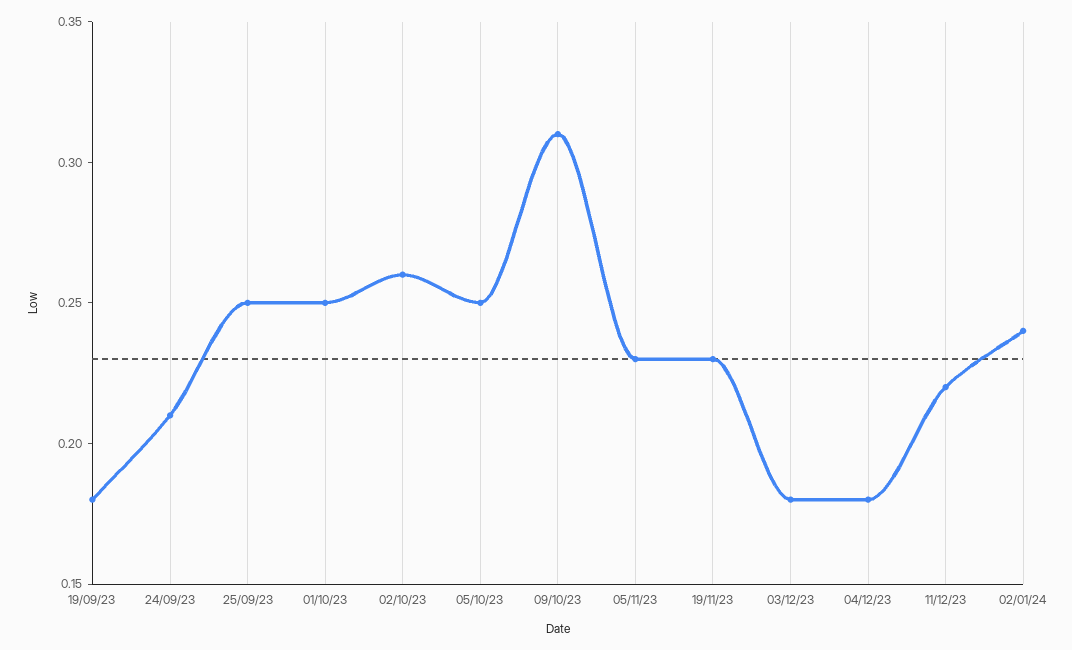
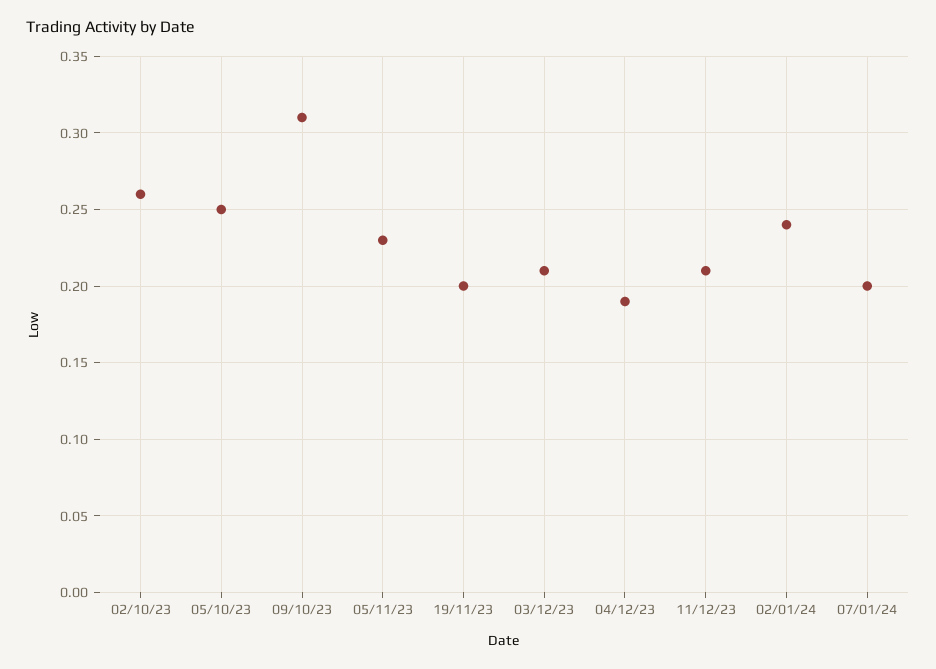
19/09/23: 0.18 -> none
24/09/23: 0.21 -> none
25/09/23: 0.25 -> none
01/10/23: 0.25 -> none
19/11/23: 0.23 -> 0.2
03/12/23: 0.18 -> 0.21
04/12/23: 0.18 -> 0.19
11/12/23: 0.22 -> 0.21
07/01/24: none -> 0.2

